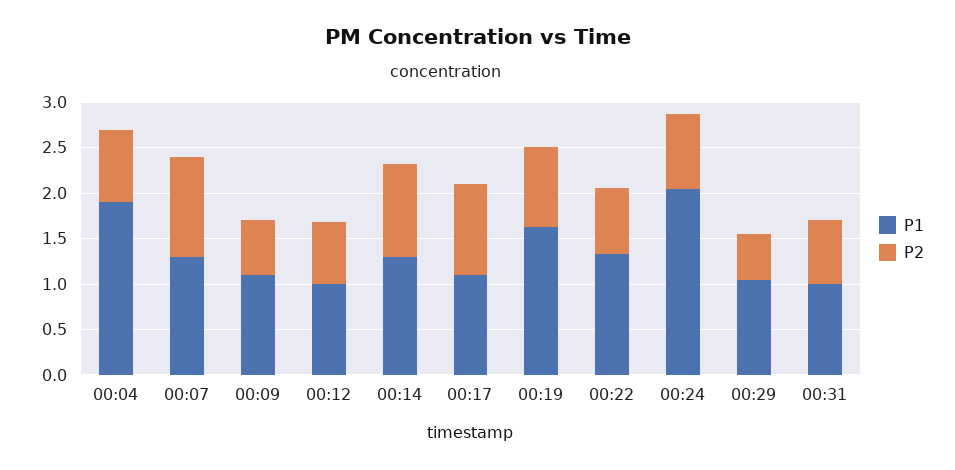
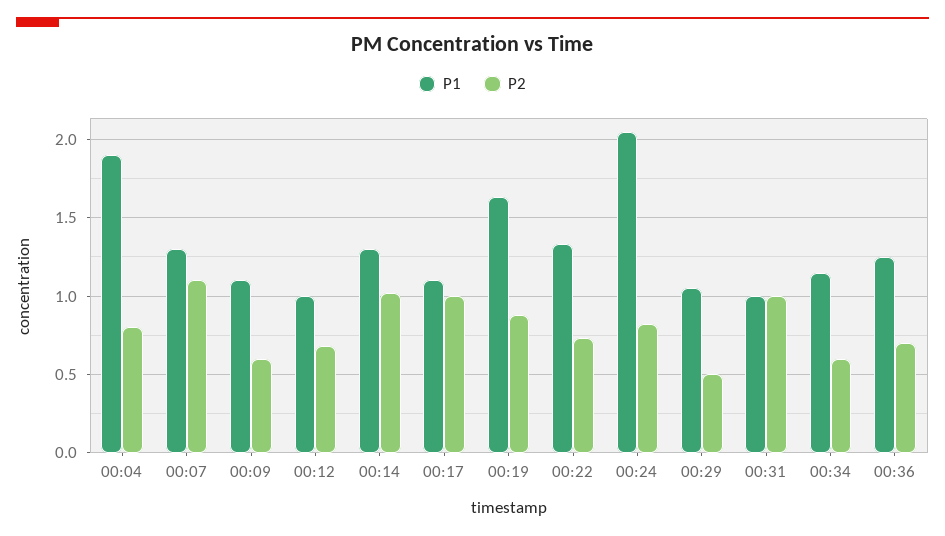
P2, 00:31: 0.7 -> 1
P1, 00:34: none -> 1.15
P2, 00:34: none -> 0.6
P1, 00:36: none -> 1.25
P2, 00:36: none -> 0.7

